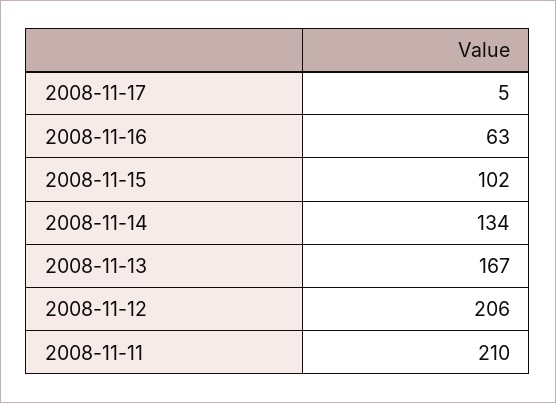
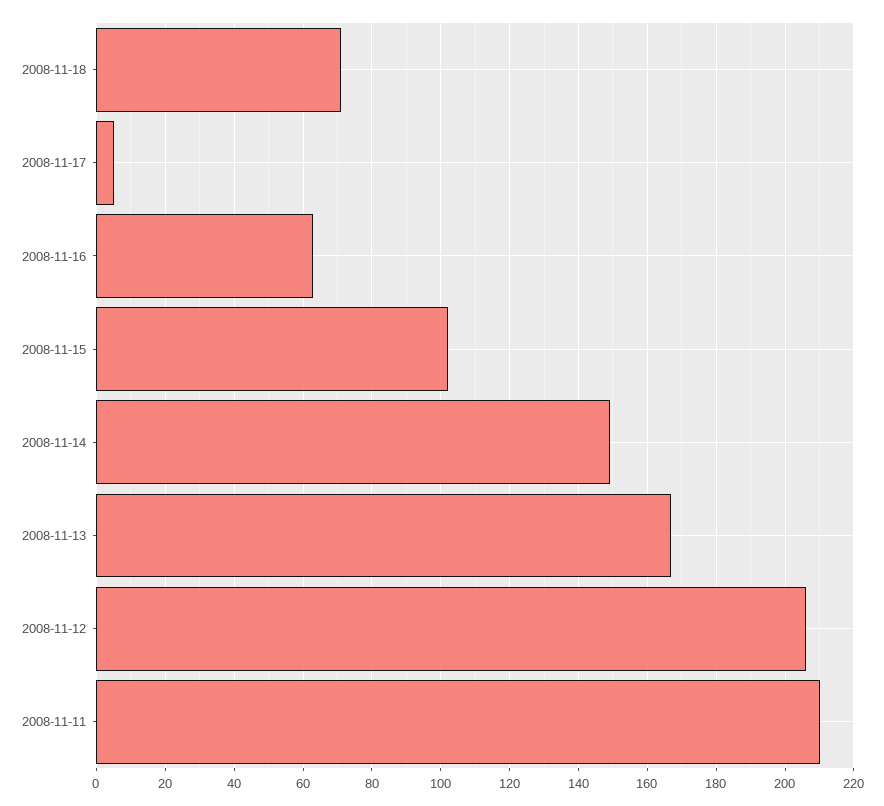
2008-11-14: 134 -> 150
2008-11-18: none -> 70

